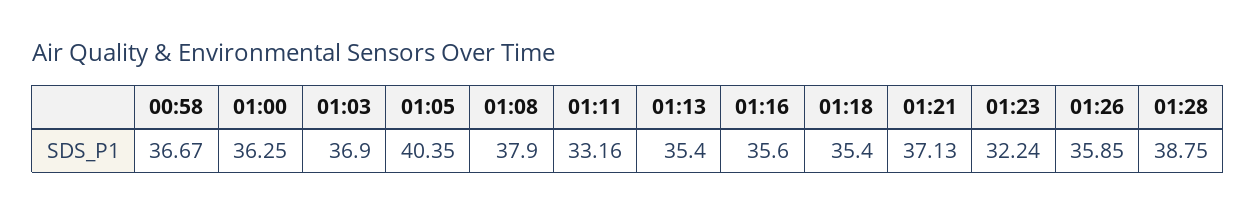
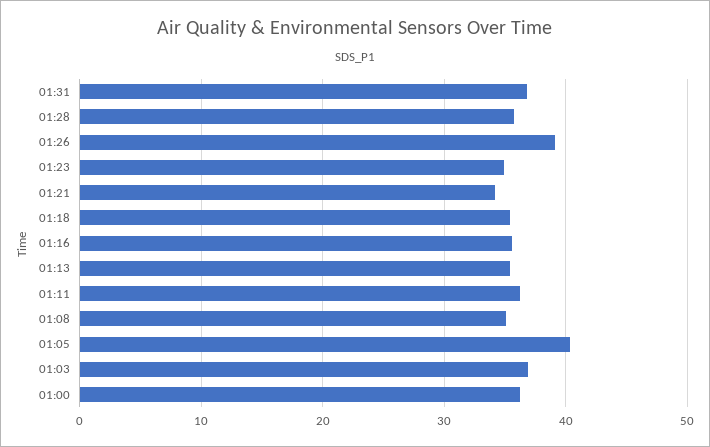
00:58: 36.67 -> none
01:08: 37.9 -> 35
01:11: 33.16 -> 36
01:21: 37.13 -> 34
01:23: 32.24 -> 35
01:26: 35.85 -> 39
01:28: 38.75 -> 36
01:31: none -> 37

